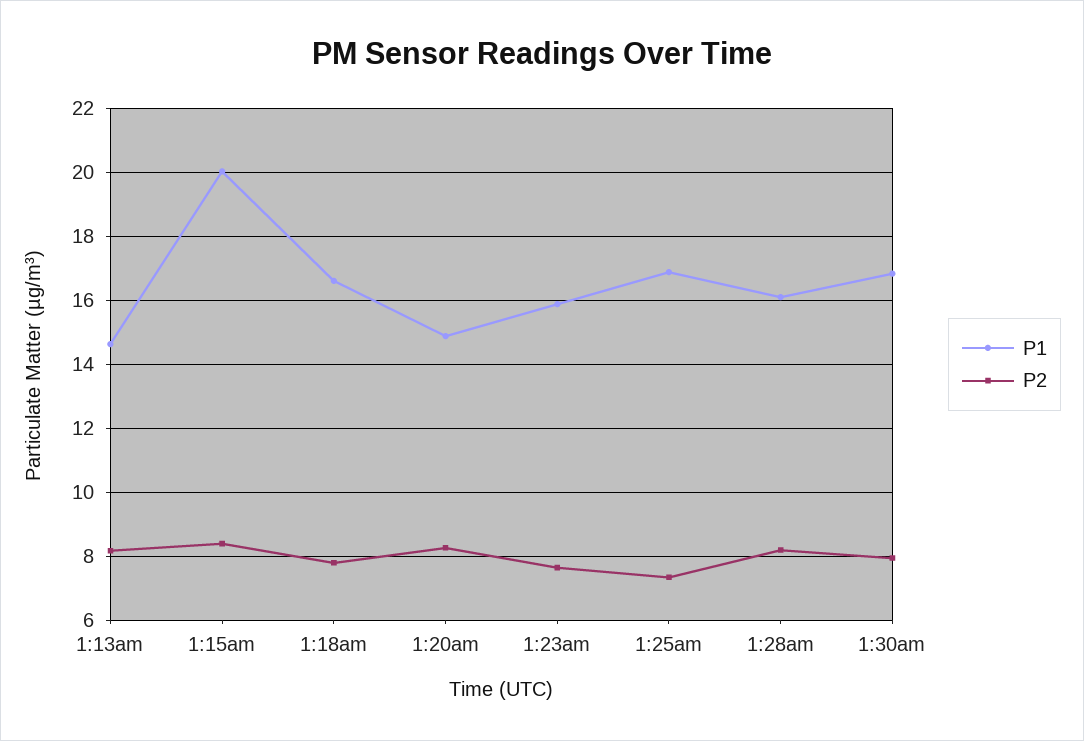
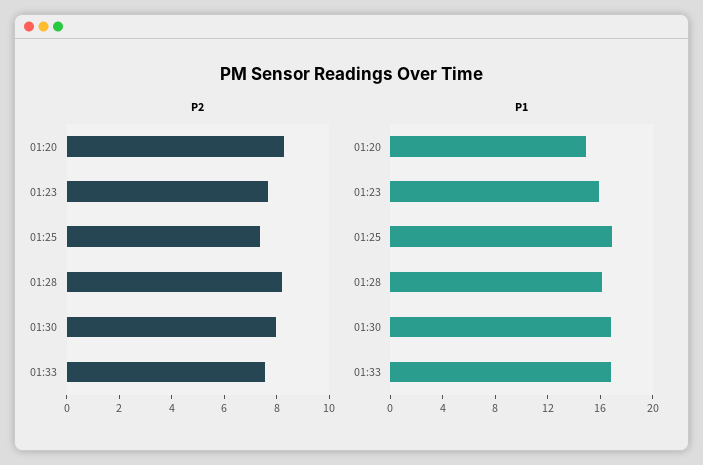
P1, 1:13am: 14.6 -> none
P2, 1:13am: 8.2 -> none
P1, 1:15am: 20 -> none
P2, 1:15am: 8.4 -> none
P1, 1:18am: 16.6 -> none
P2, 1:18am: 7.8 -> none
P2, 01:33: none -> 7.5
P1, 01:33: none -> 17

